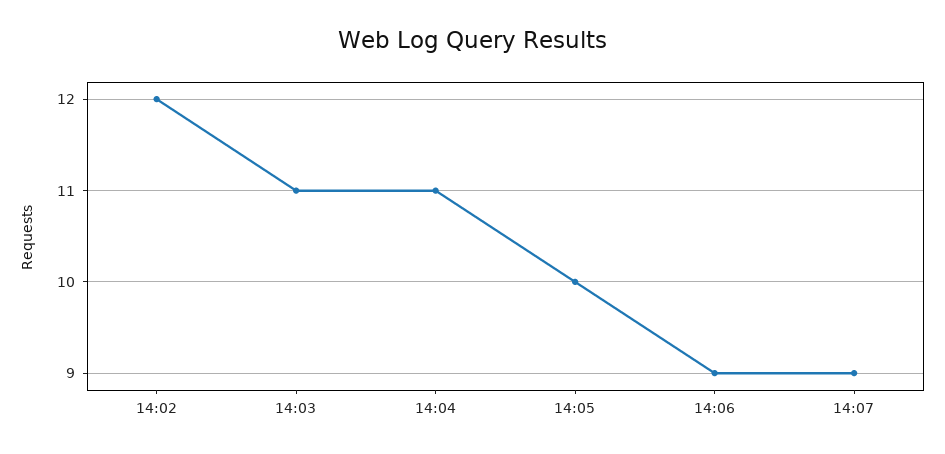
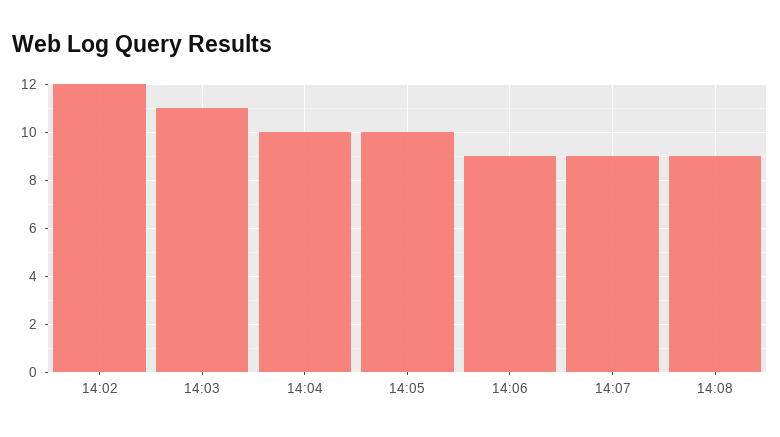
14:04: 11 -> 10
14:08: none -> 9

